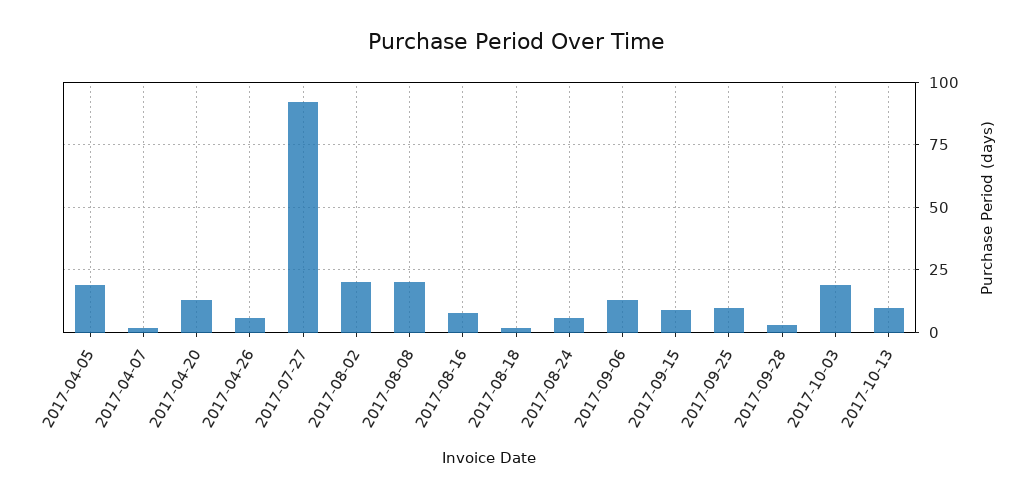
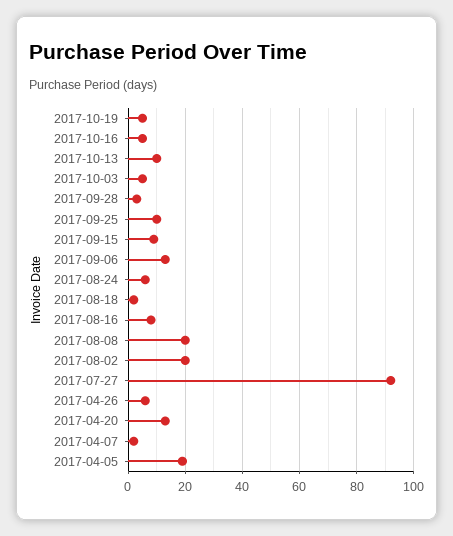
2017-10-03: 20 -> 5
2017-10-19: none -> 5
2017-10-16: none -> 5

